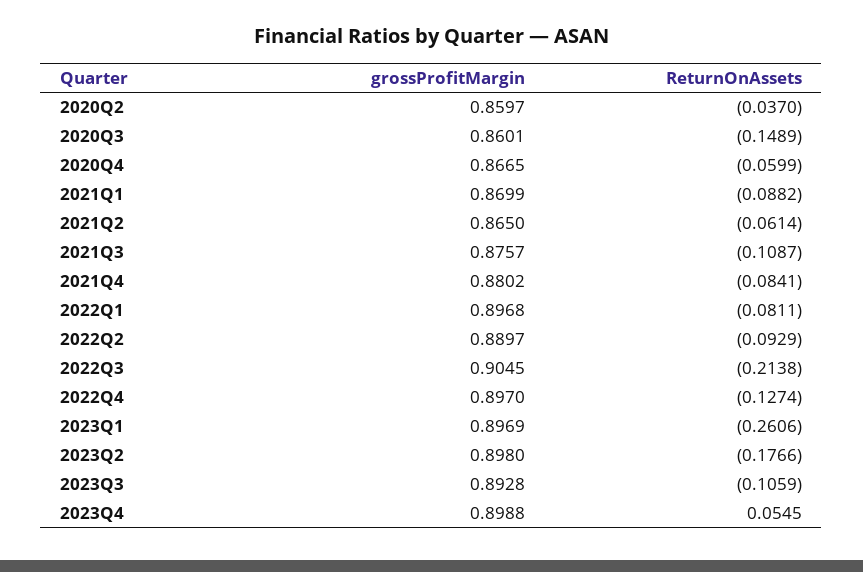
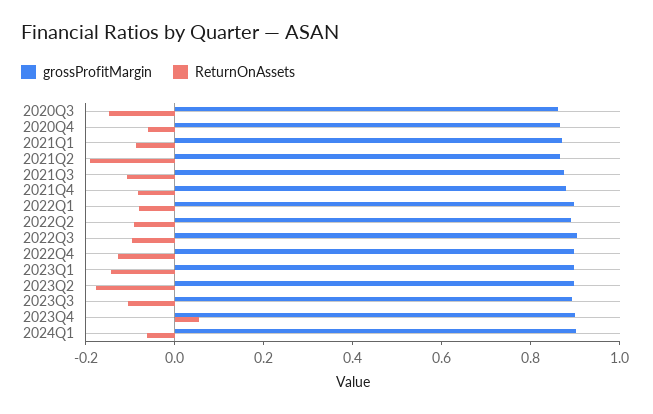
grossProfitMargin, 2020Q2: 0.8597 -> none
ReturnOnAssets, 2020Q2: -0.037 -> none
ReturnOnAssets, 2021Q2: -0.0614 -> -0.2
ReturnOnAssets, 2022Q3: -0.2138 -> -0.1
ReturnOnAssets, 2023Q1: -0.2606 -> -0.15
grossProfitMargin, 2024Q1: none -> 0.9
ReturnOnAssets, 2024Q1: none -> -0.05

